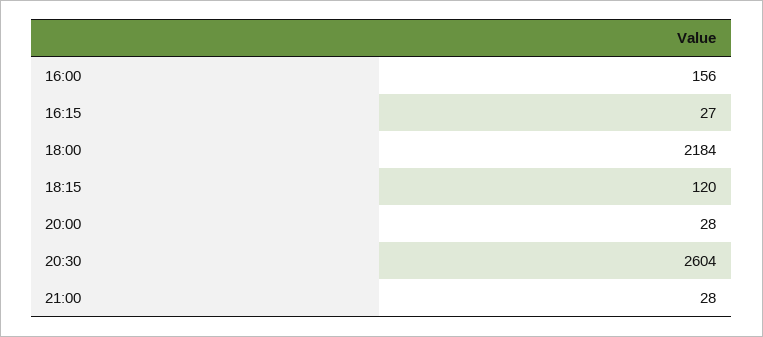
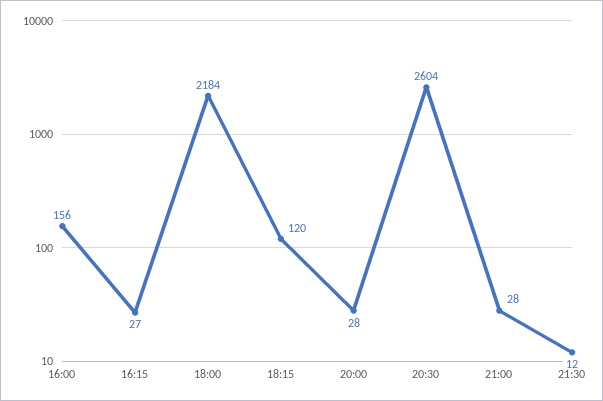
21:30: none -> 12

